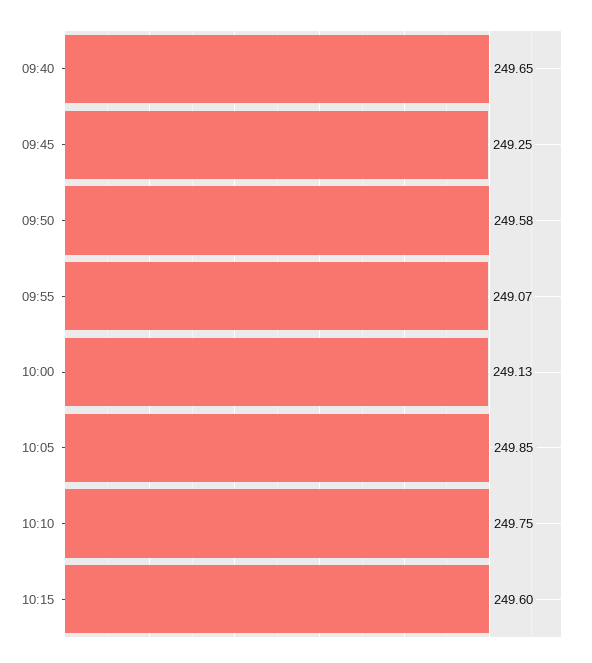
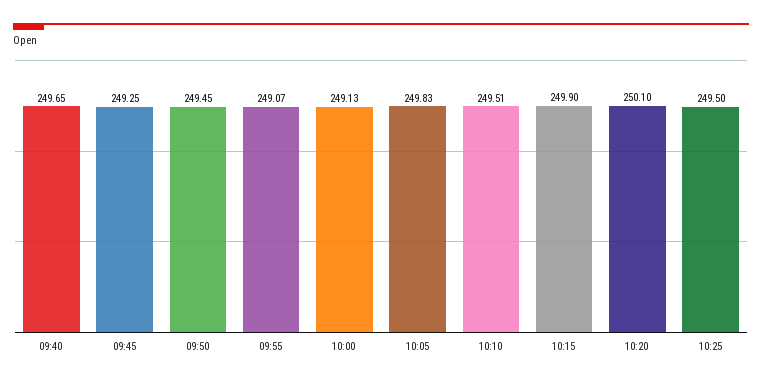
09:50: 249.58 -> 249.45
10:05: 249.85 -> 249.83
10:10: 249.75 -> 249.51
10:15: 249.6 -> 249.9
10:20: none -> 250.1
10:25: none -> 249.5

